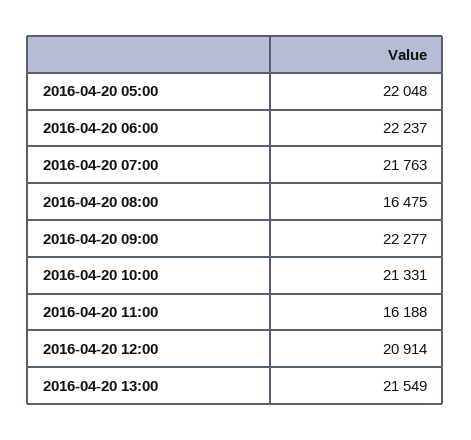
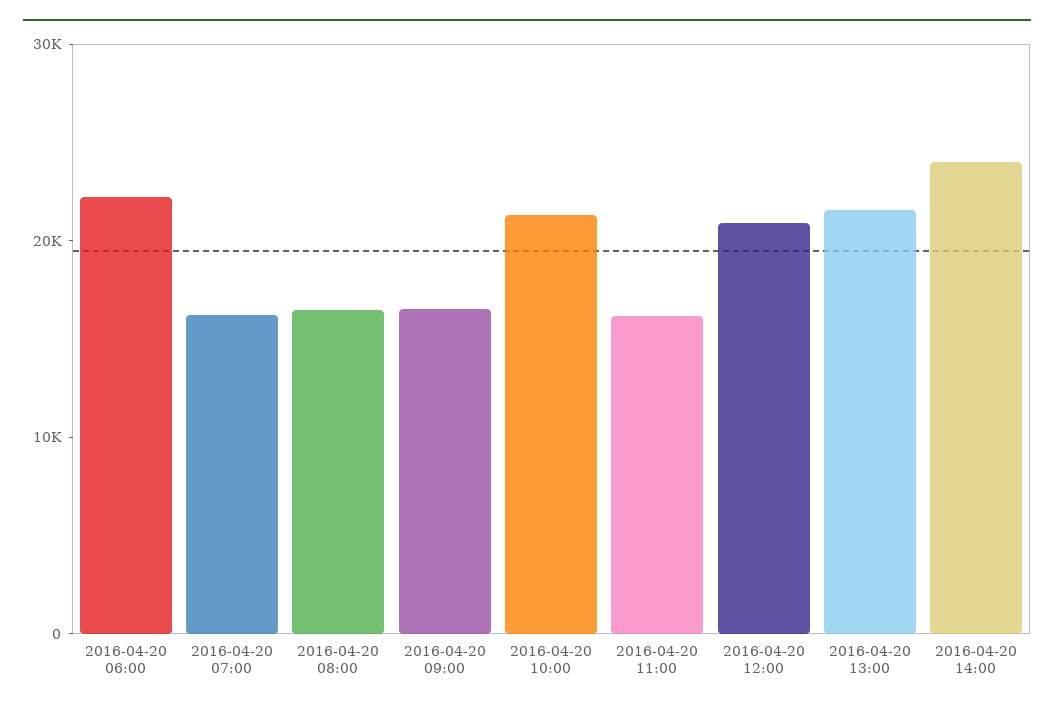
2016-04-20 05:00: 22048 -> none
2016-04-20 07:00: 21763 -> 16000
2016-04-20 09:00: 22277 -> 16000
2016-04-20 14:00: none -> 24000

